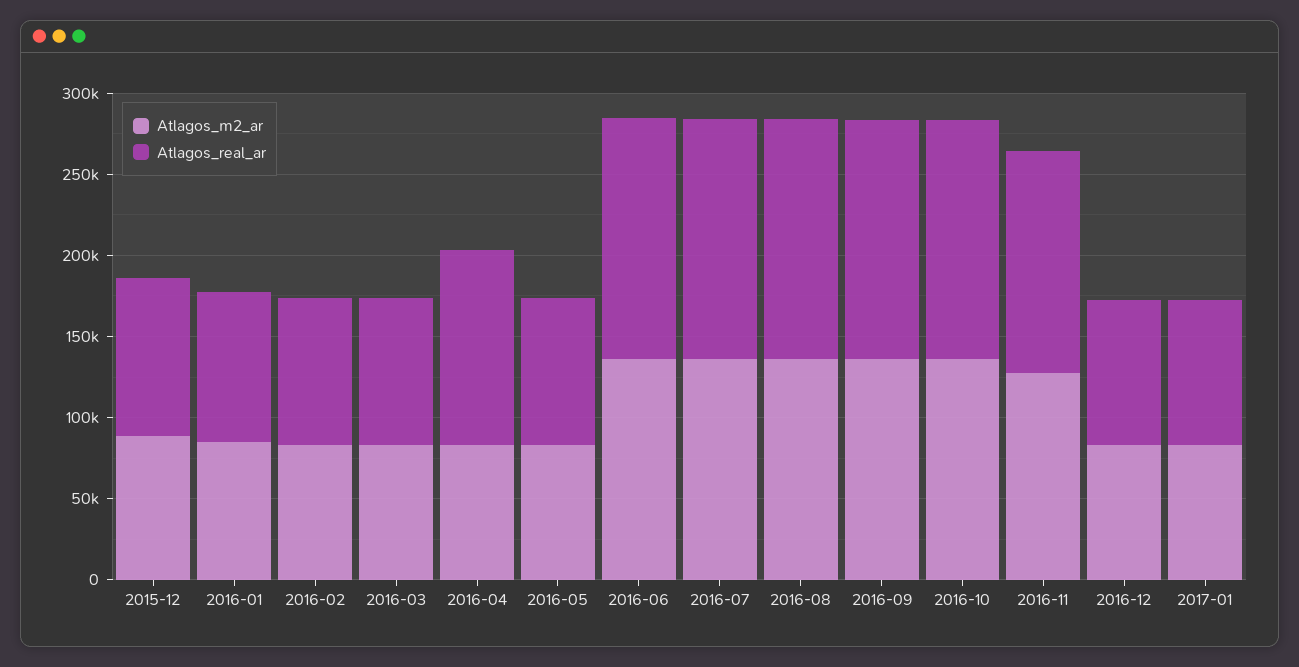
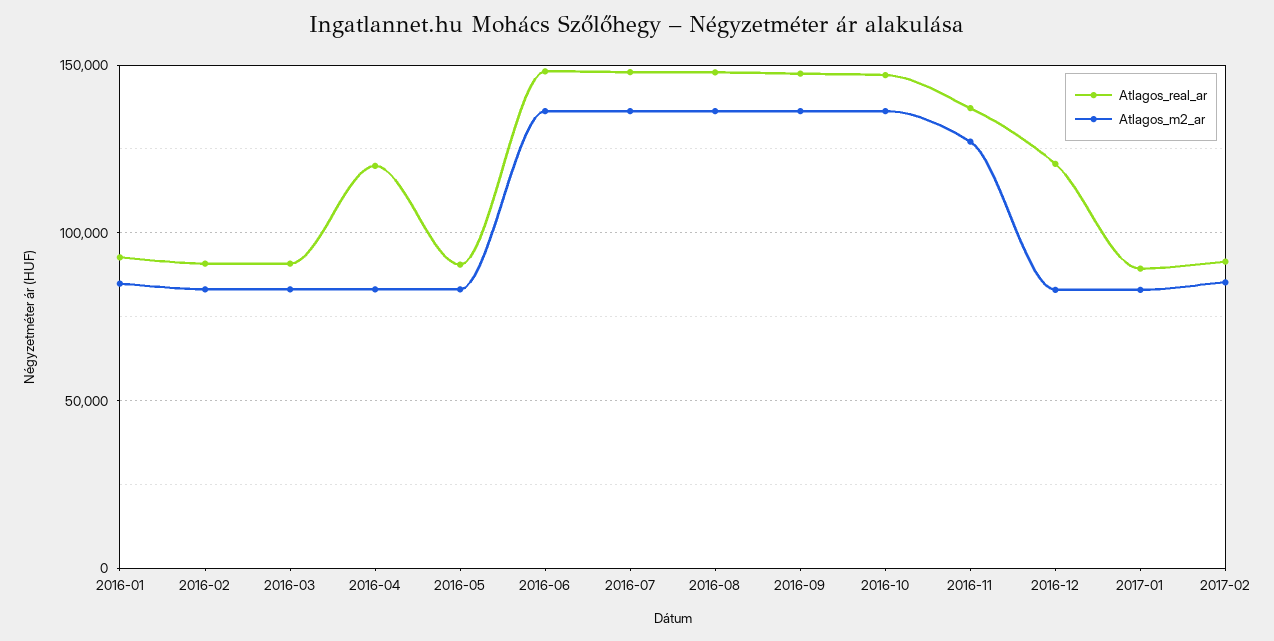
Atlagos_m2_ar, 2015-12: 90000 -> none
Atlagos_real_ar, 2015-12: 100000 -> none
Atlagos_real_ar, 2016-12: 90000 -> 120000
Atlagos_real_ar, 2017-02: none -> 90000
Atlagos_m2_ar, 2017-02: none -> 85000

